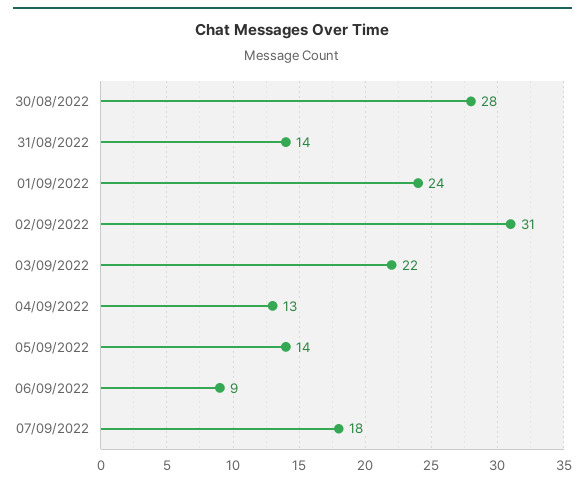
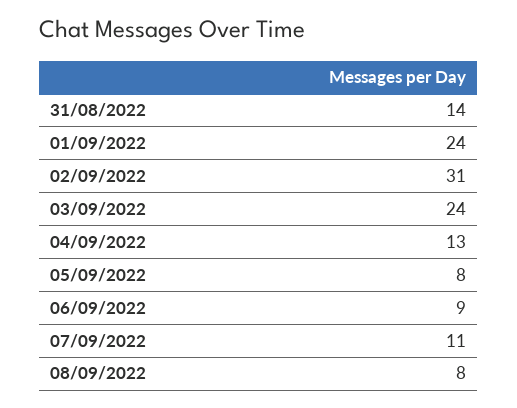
30/08/2022: 28 -> none
03/09/2022: 22 -> 24
05/09/2022: 14 -> 8
07/09/2022: 18 -> 11
08/09/2022: none -> 8

